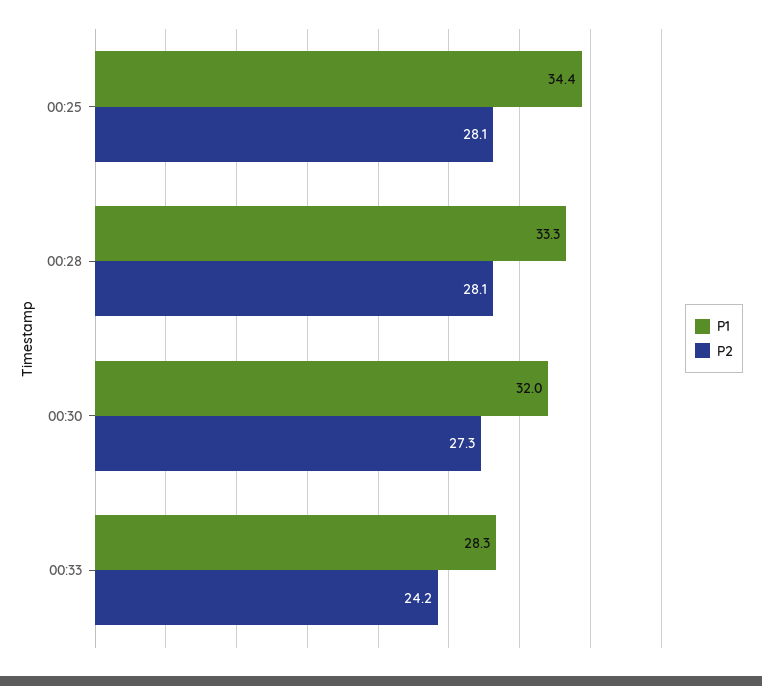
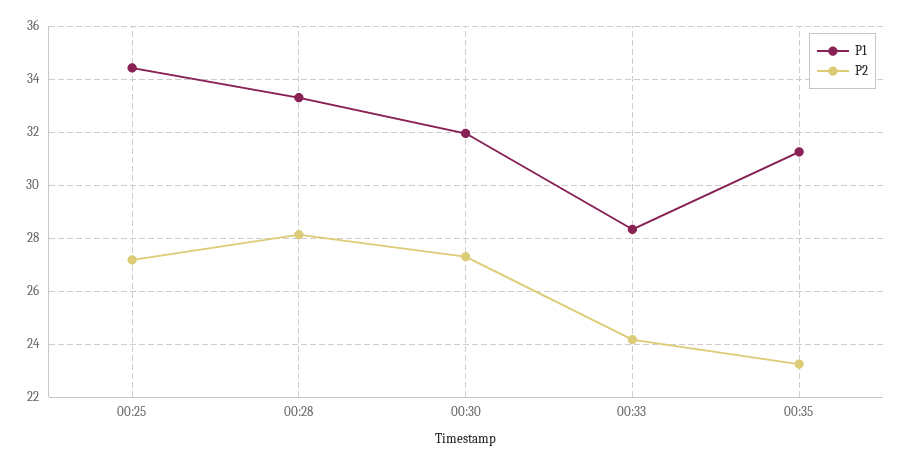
P2, 00:25: 28.1 -> 27.25
P1, 00:35: none -> 31.25
P2, 00:35: none -> 23.25

